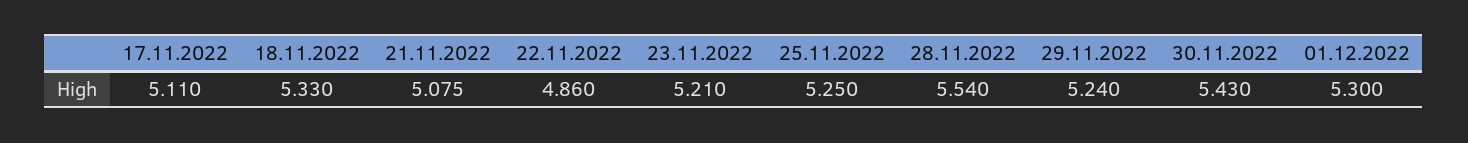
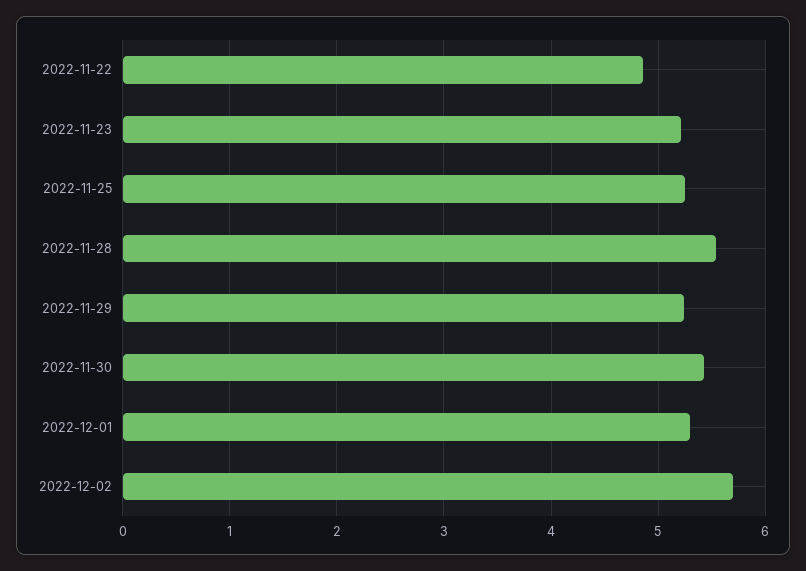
17.11.2022: 5.11 -> none
18.11.2022: 5.33 -> none
21.11.2022: 5.075 -> none
2022-12-02: none -> 5.7

